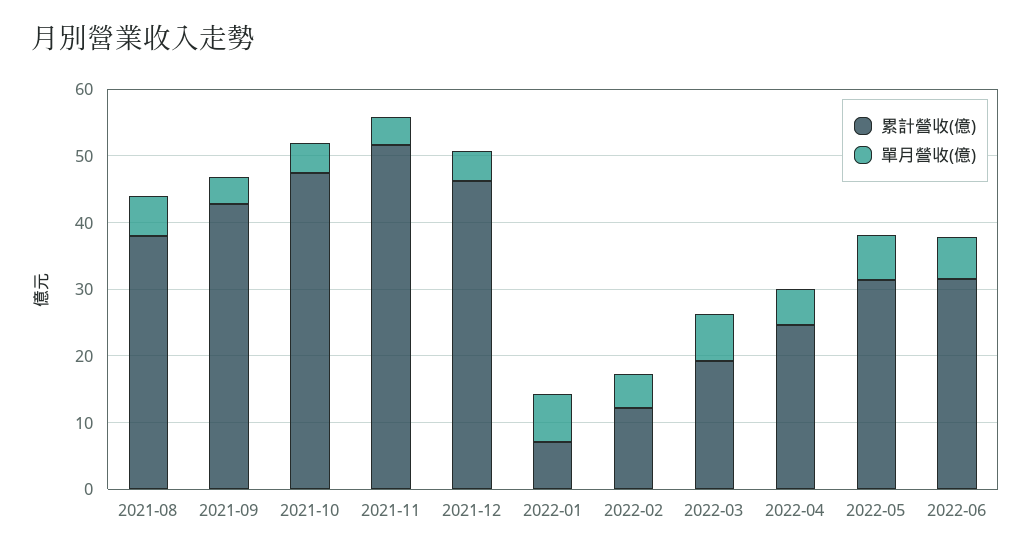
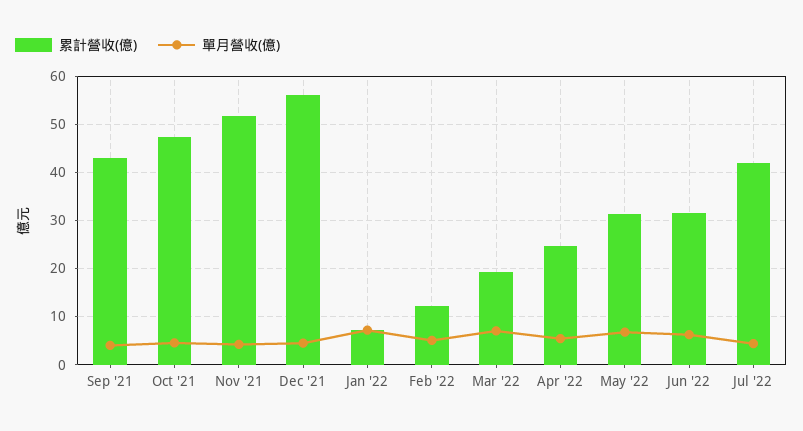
累計營收(億), 2021-08: 38 -> none
單月營收(億), 2021-08: 6 -> none
累計營收(億), 2021-12: 46 -> 56
累計營收(億), Jul '22: none -> 42
單月營收(億), Jul '22: none -> 4

